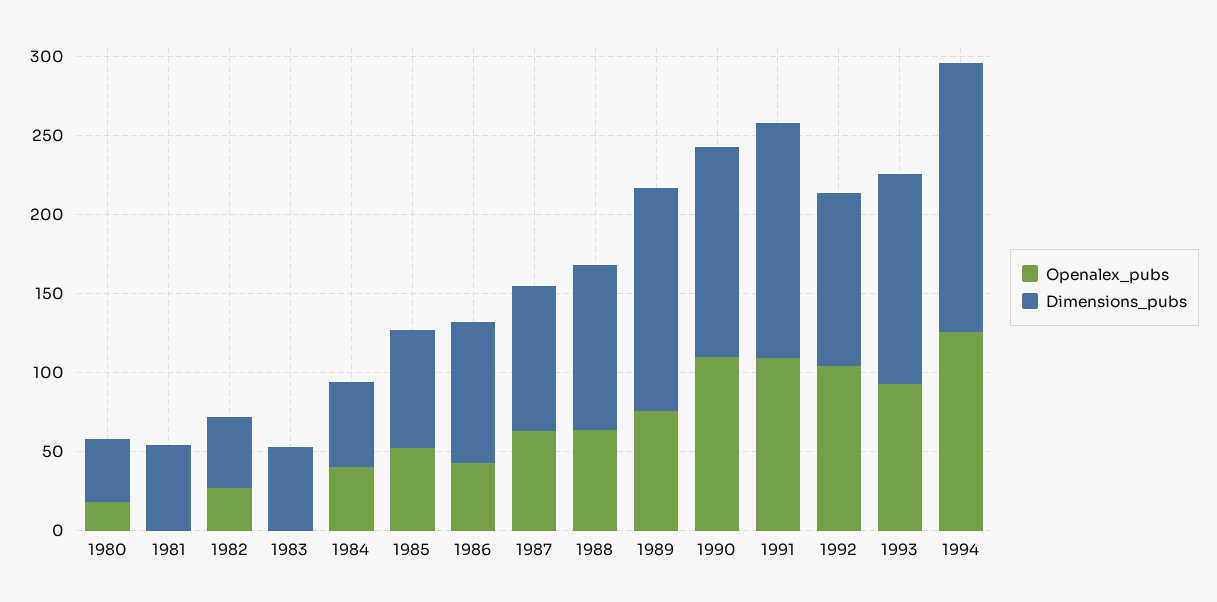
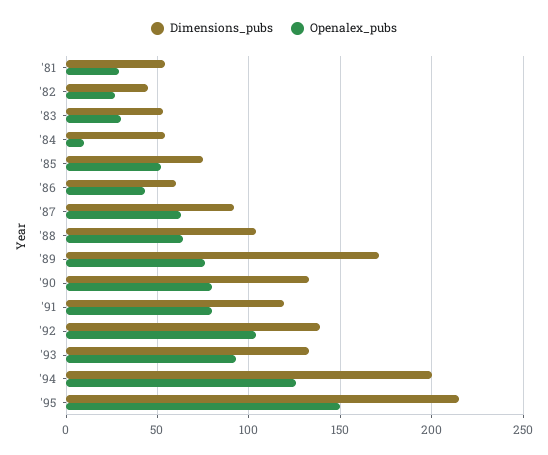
Openalex_pubs, 1980: 20 -> none
Dimensions_pubs, 1980: 40 -> none
Openalex_pubs, 1981: 0 -> 30
Openalex_pubs, 1983: 0 -> 30
Openalex_pubs, 1984: 40 -> 10
Dimensions_pubs, 1986: 90 -> 60
Dimensions_pubs, 1989: 140 -> 170
Openalex_pubs, 1990: 110 -> 80
Openalex_pubs, 1991: 110 -> 80
Dimensions_pubs, 1991: 150 -> 120
Dimensions_pubs, 1992: 110 -> 140
Dimensions_pubs, 1994: 170 -> 200
Dimensions_pubs, '95: none -> 215
Openalex_pubs, '95: none -> 150

